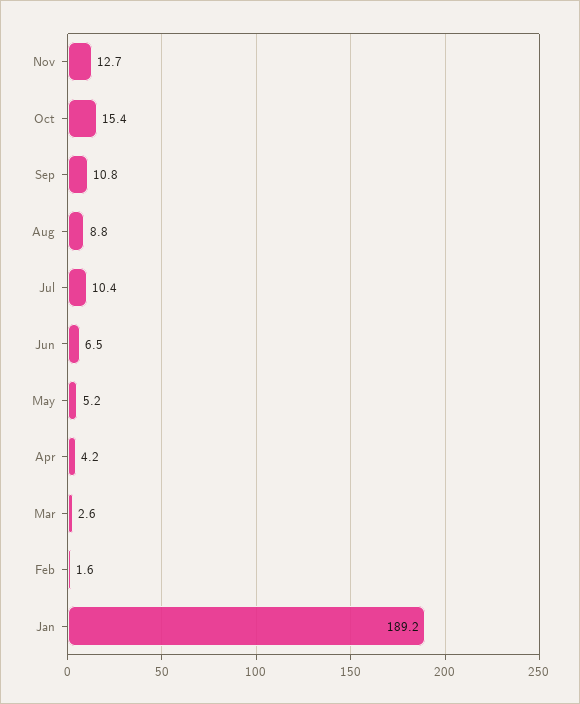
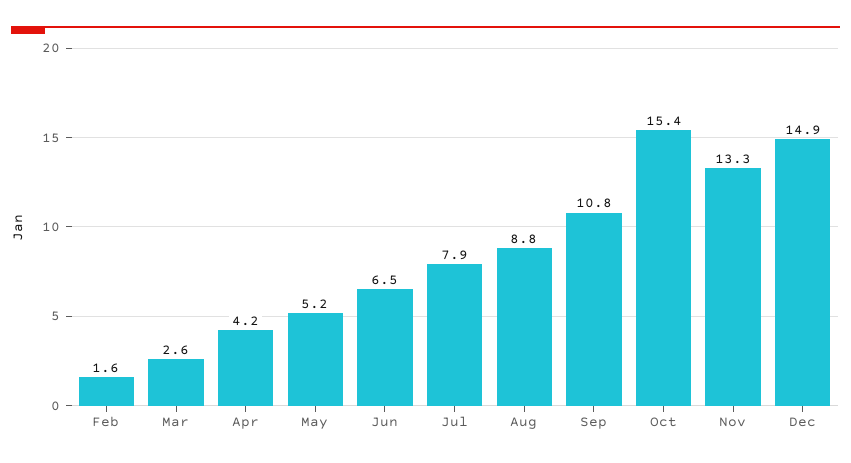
Nov: 12.7 -> 13.3
Jul: 10.4 -> 7.9
Jan: 189.2 -> none
Dec: none -> 14.9

